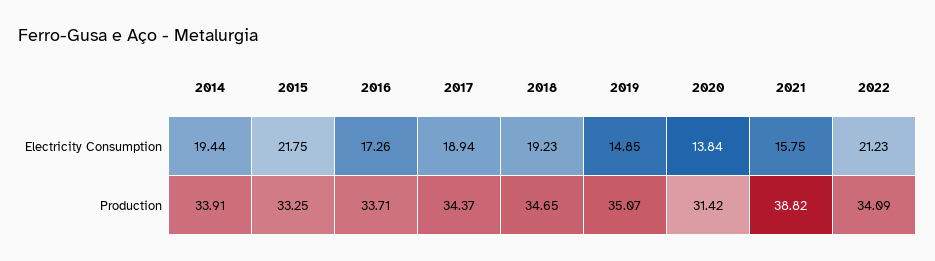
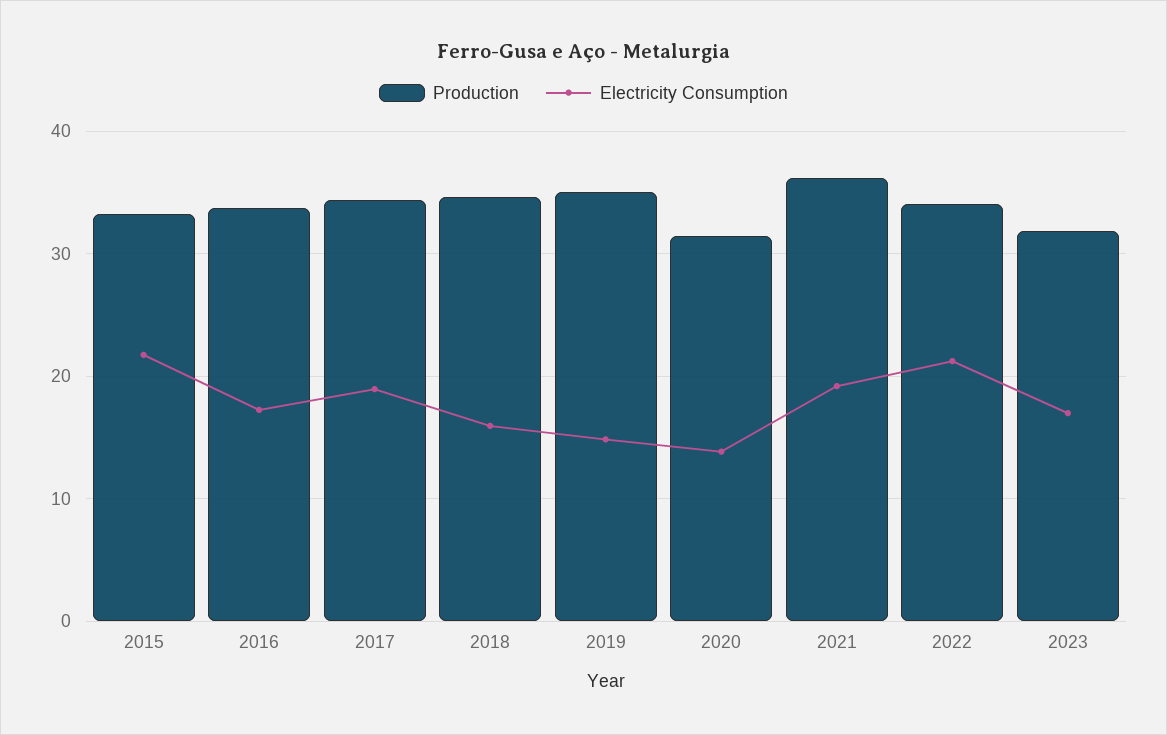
Electricity Consumption, 2014: 19.44 -> none
Electricity Consumption, 2018: 19.23 -> 16
Electricity Consumption, 2021: 15.75 -> 19
Production, 2014: 33.91 -> none
Production, 2021: 38.82 -> 36
Production, 2023: none -> 32
Electricity Consumption, 2023: none -> 17

